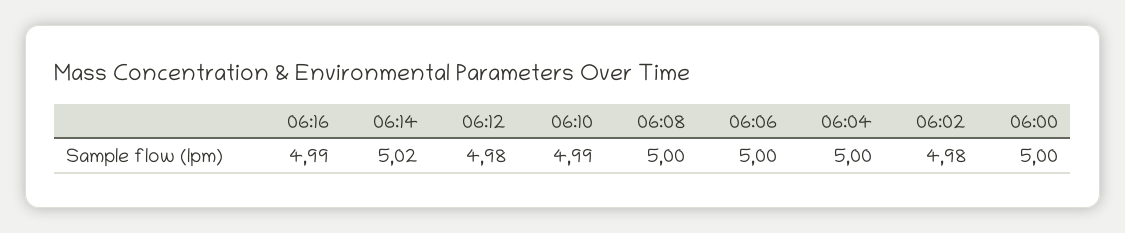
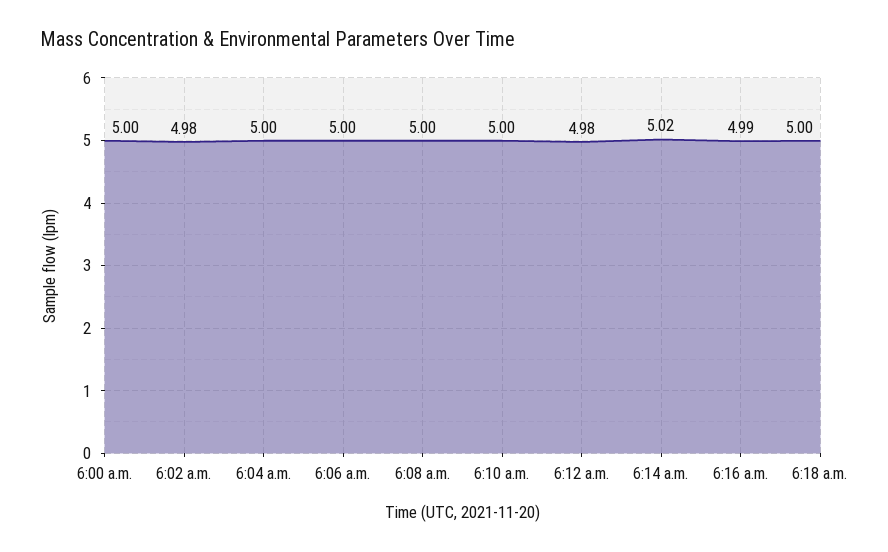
06:10: 4.99 -> 5
6:18 a.m.: none -> 5

